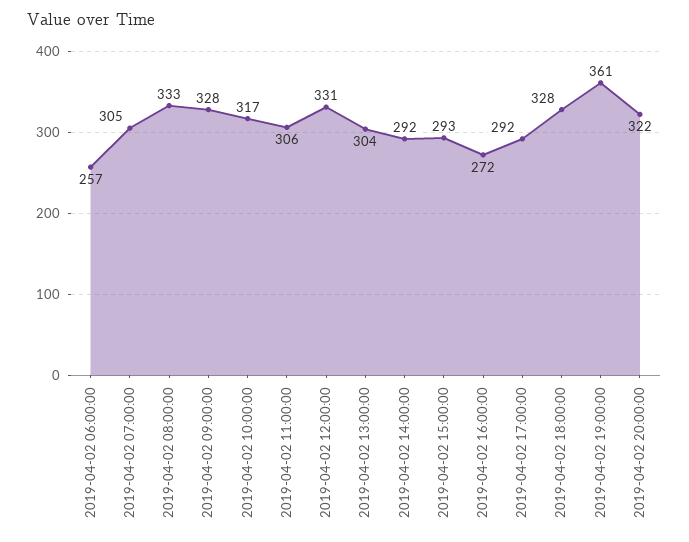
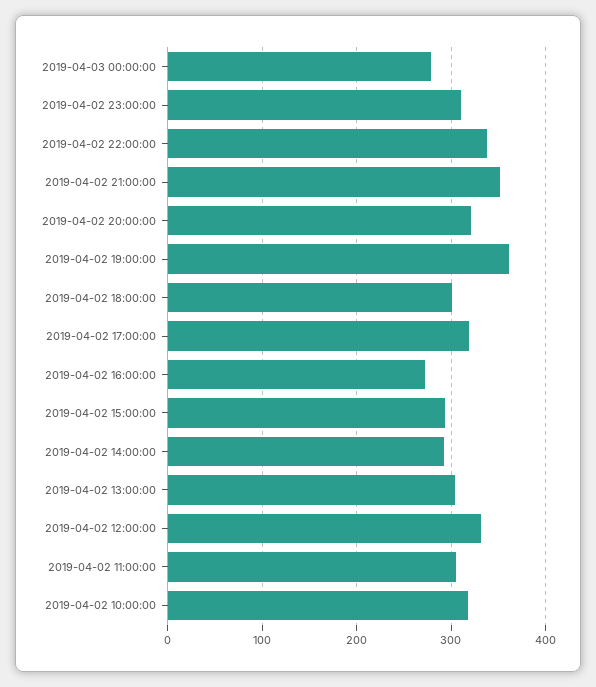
2019-04-02 06:00:00: 257 -> none
2019-04-02 07:00:00: 305 -> none
2019-04-02 08:00:00: 333 -> none
2019-04-02 09:00:00: 328 -> none
2019-04-02 17:00:00: 292 -> 320
2019-04-02 18:00:00: 328 -> 300
2019-04-03 00:00:00: none -> 280
2019-04-02 23:00:00: none -> 310
2019-04-02 22:00:00: none -> 340
2019-04-02 21:00:00: none -> 350

